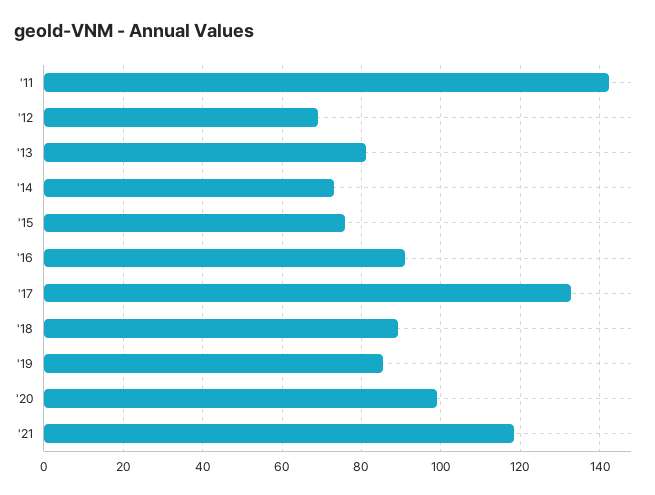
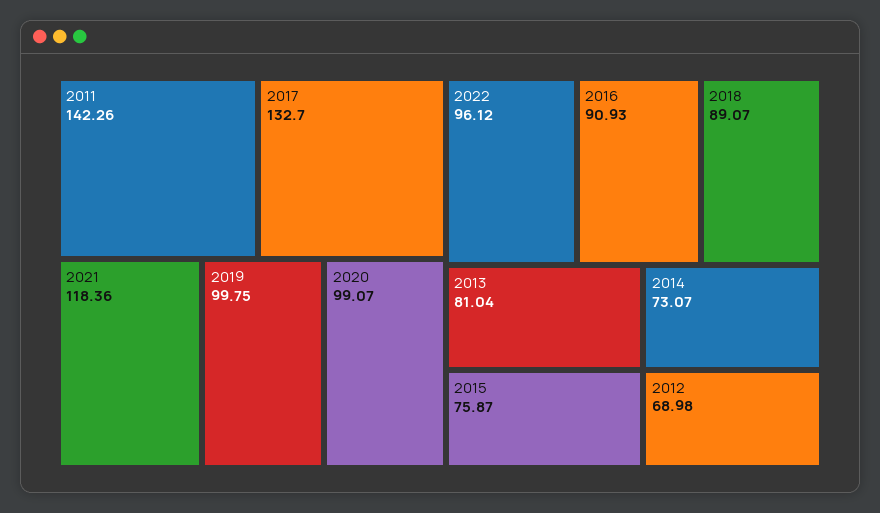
'19: 86 -> 99.75
2022: none -> 96.12

